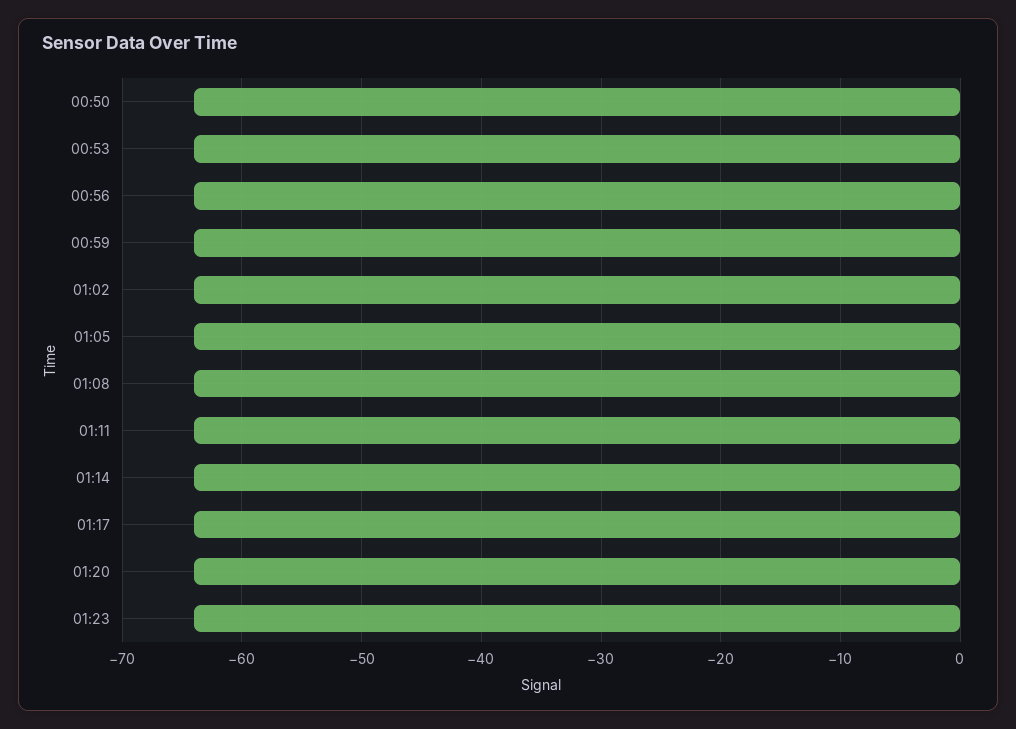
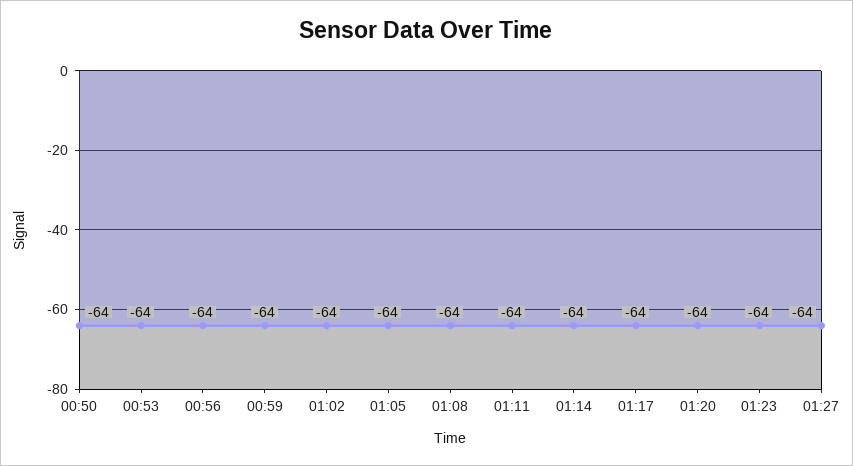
01:27: none -> -64

